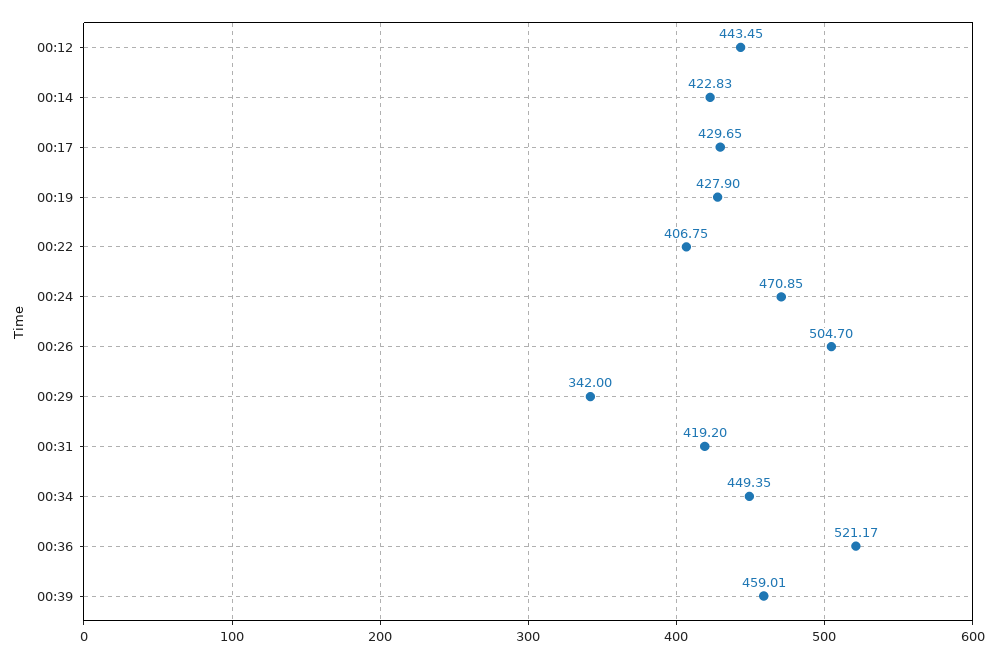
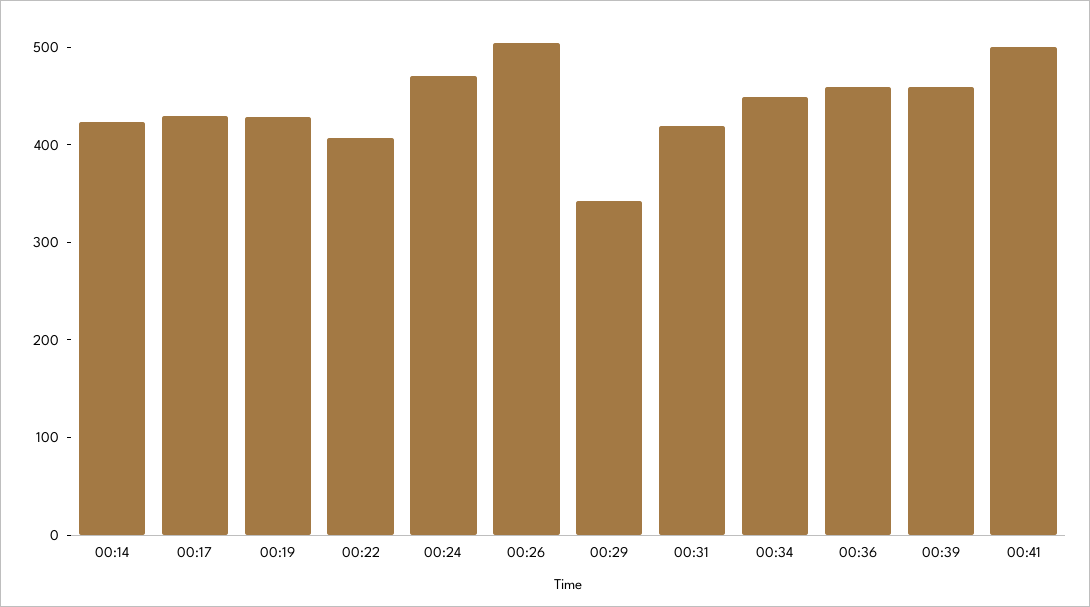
00:12: 443.45 -> none
00:36: 521.17 -> 460
00:41: none -> 500

